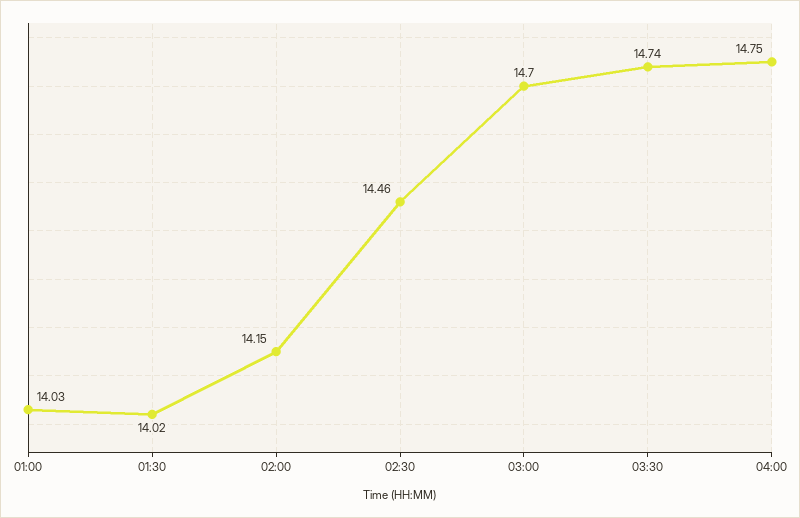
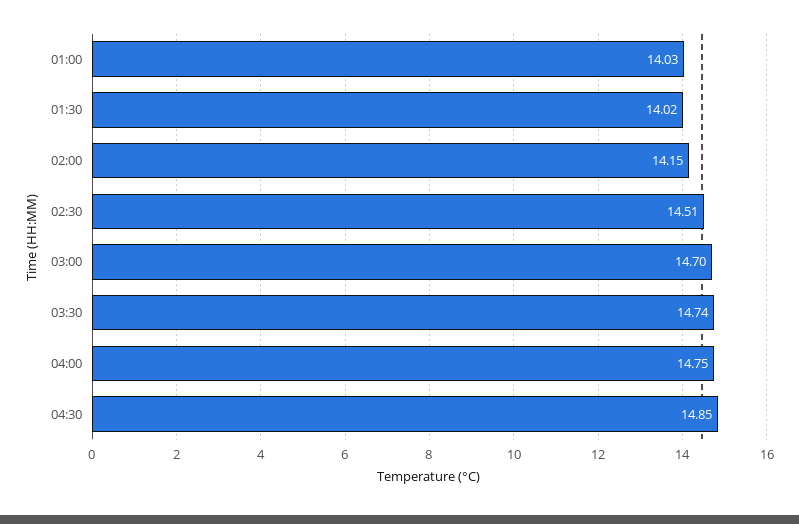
02:30: 14.46 -> 14.51
04:30: none -> 14.85

